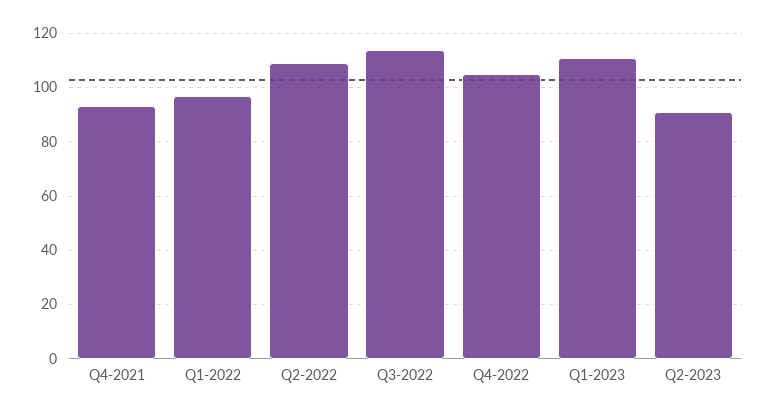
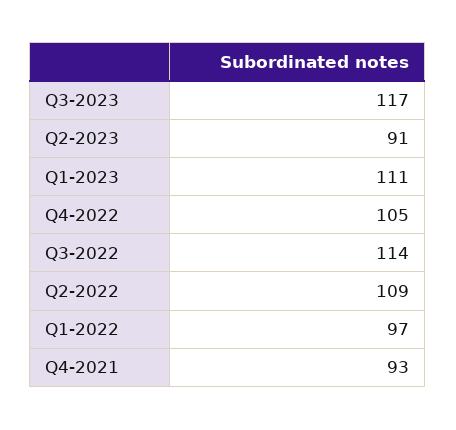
Q3-2023: none -> 117

